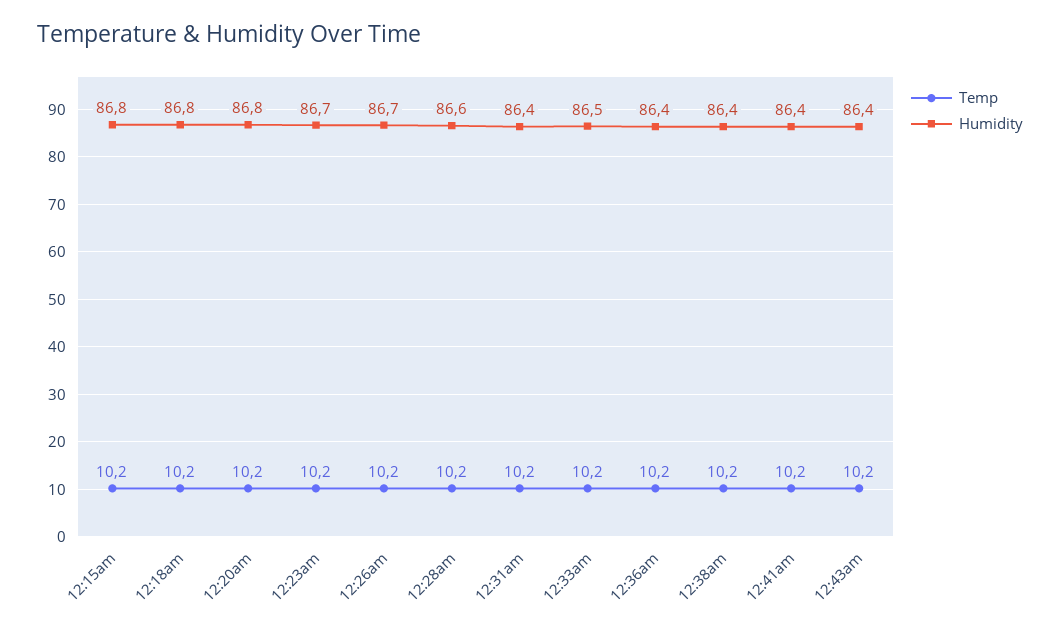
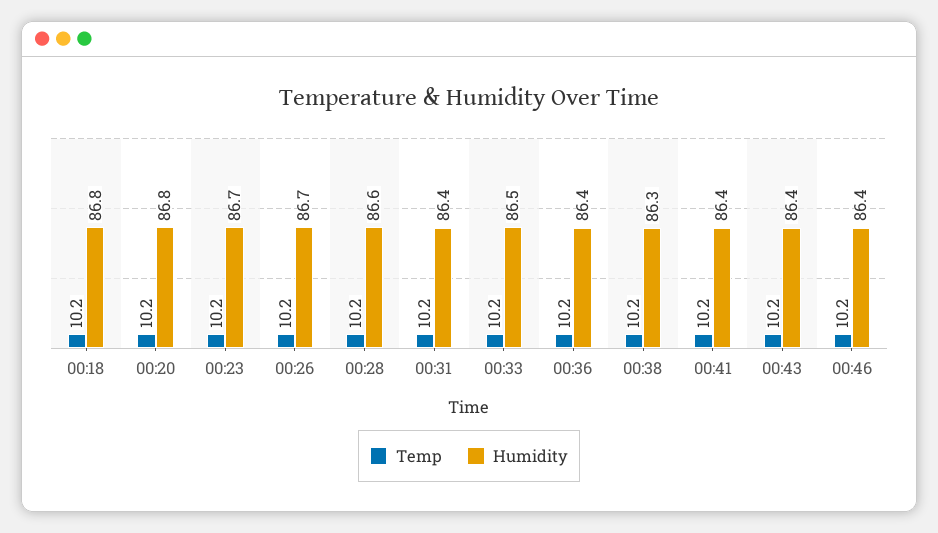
Temp, 12:15am: 10.2 -> none
Humidity, 12:15am: 86.8 -> none
Humidity, 12:38am: 86.4 -> 86.3
Temp, 00:46: none -> 10.2
Humidity, 00:46: none -> 86.4

